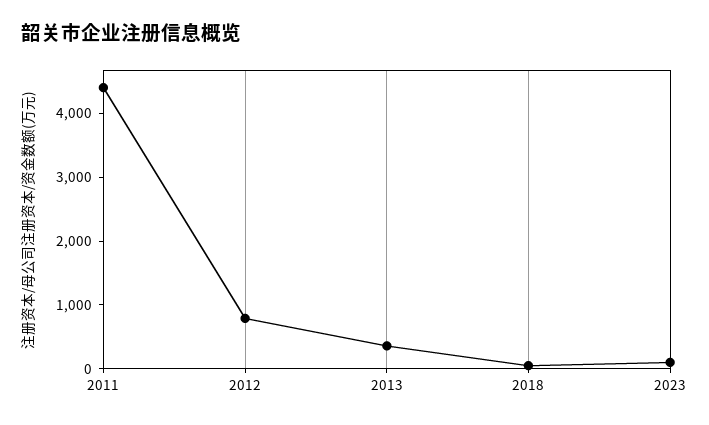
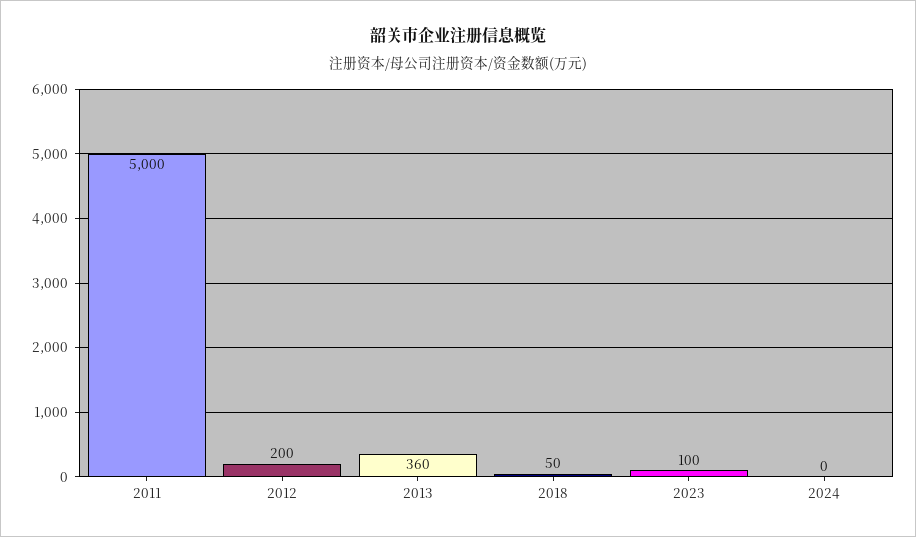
2011: 4400 -> 5000
2012: 800 -> 200
2024: none -> 0

